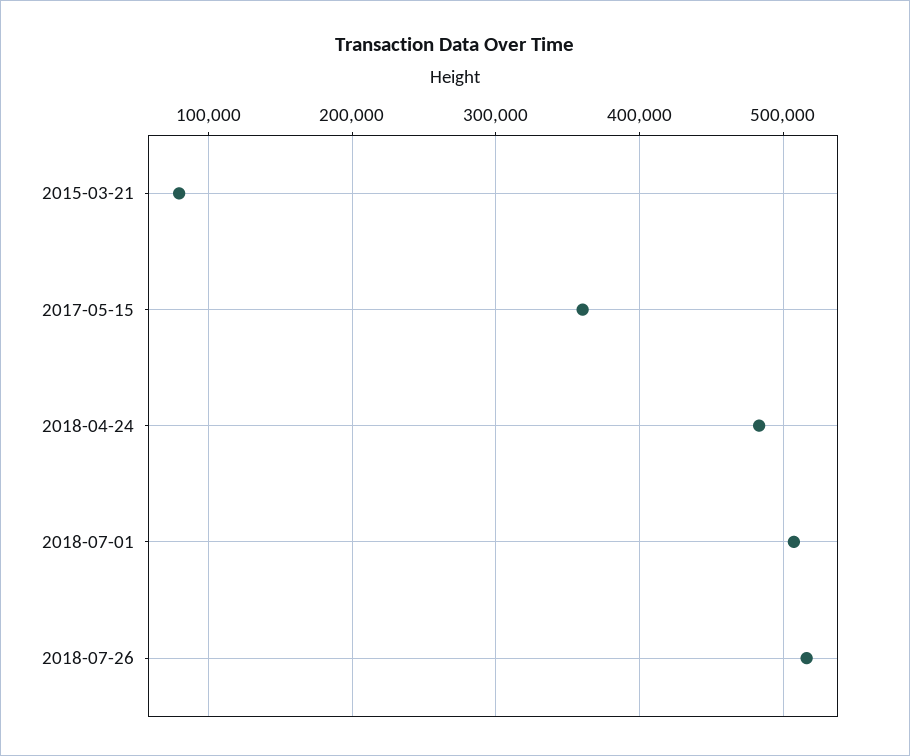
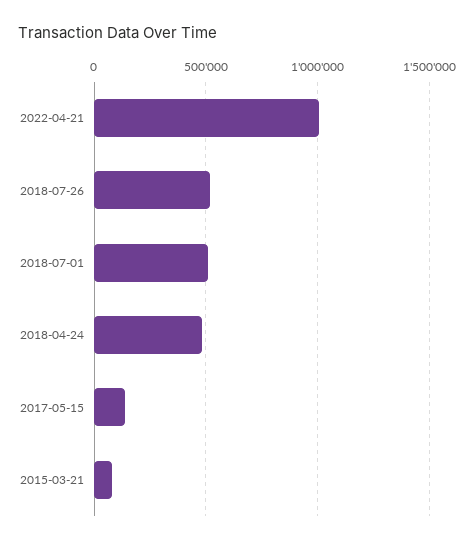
2017-05-15: 360000 -> 150000
2022-04-21: none -> 1000000

